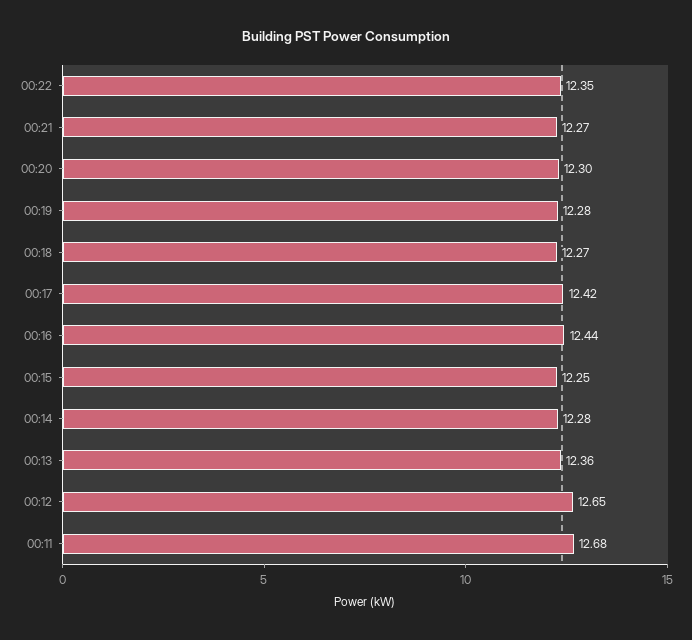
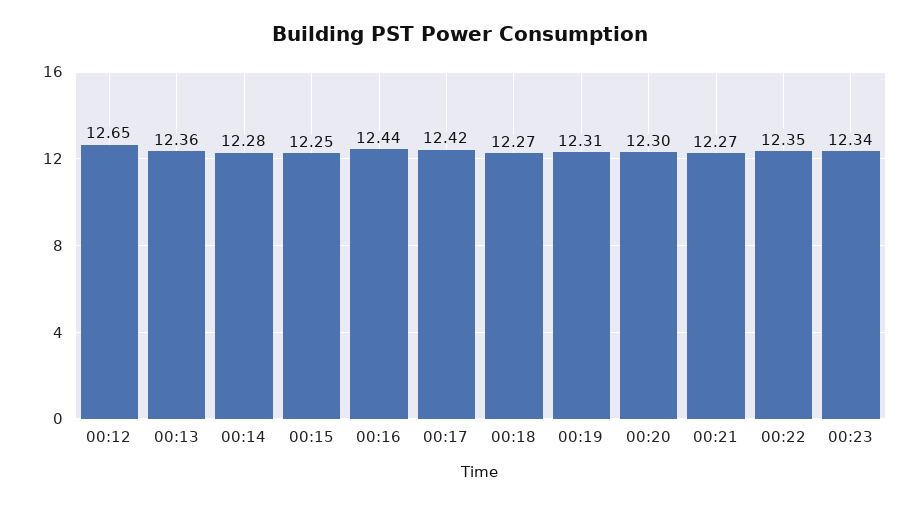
00:19: 12.28 -> 12.31
00:11: 12.68 -> none
00:23: none -> 12.34

